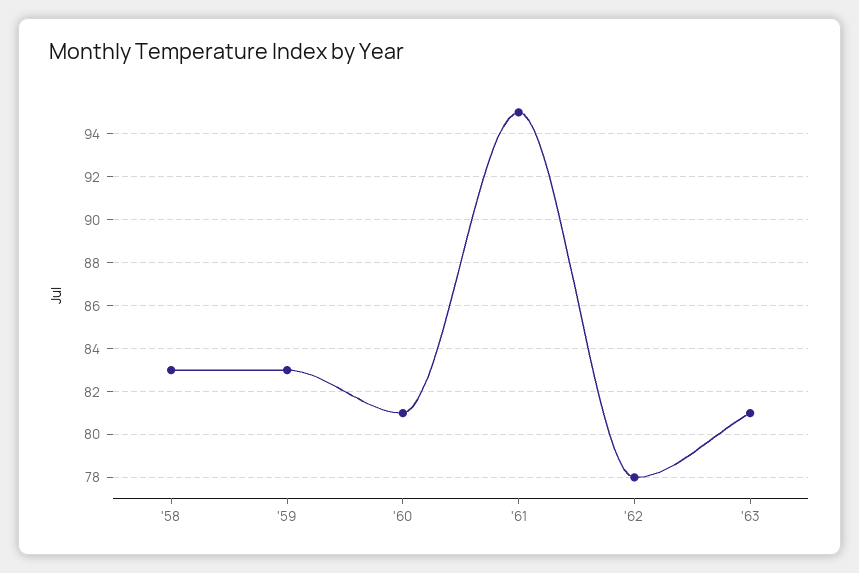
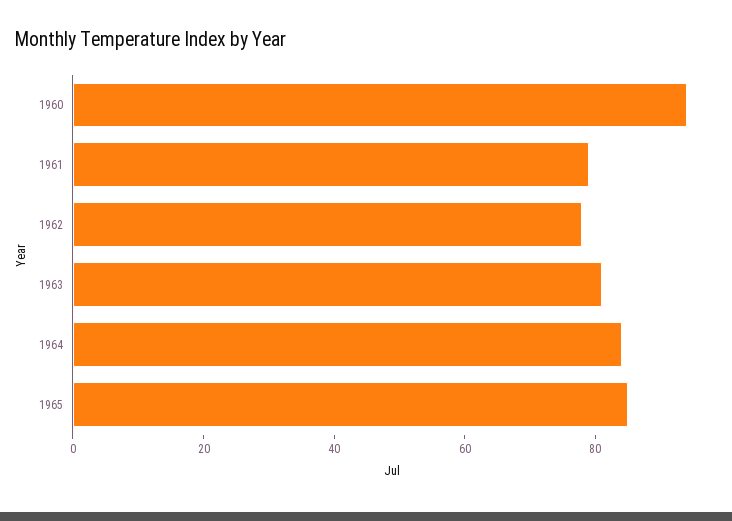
'58: 83 -> none
'59: 83 -> none
'60: 81 -> 95
'61: 95 -> 80
1964: none -> 85
1965: none -> 85

